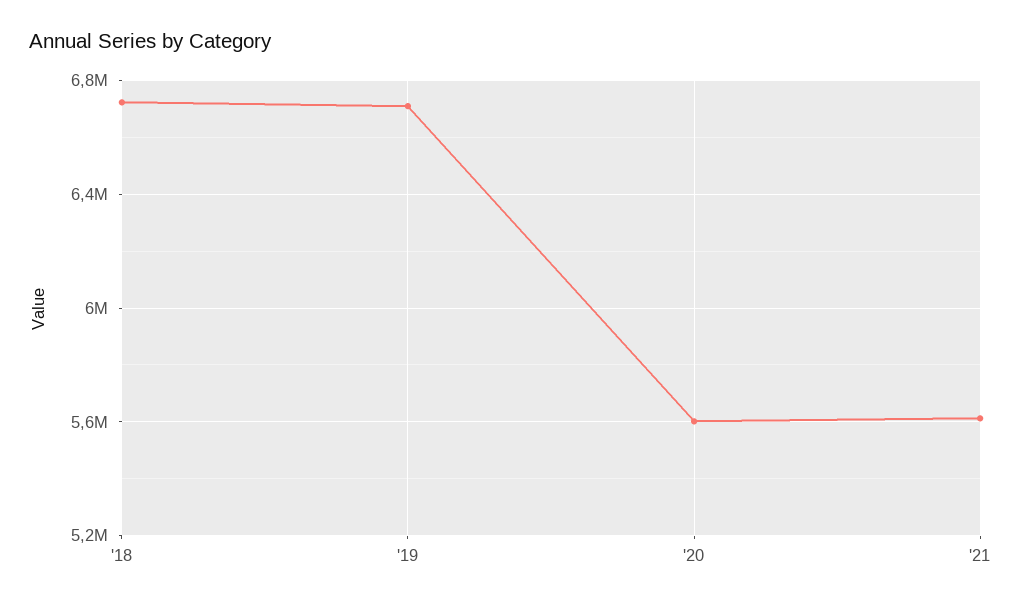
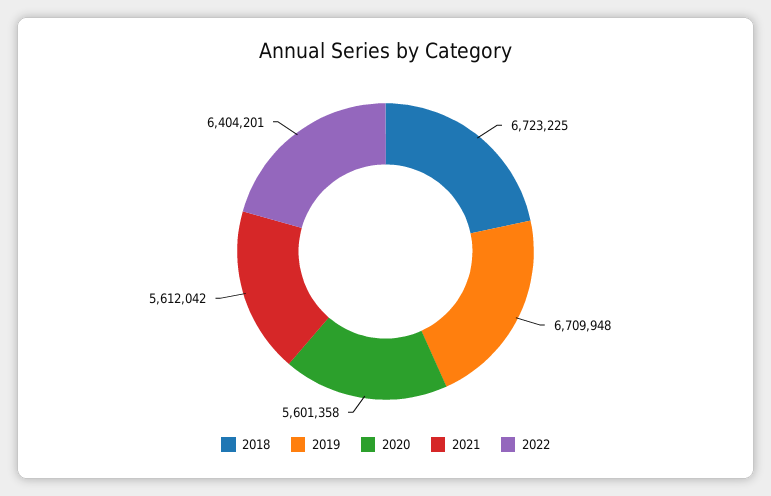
2022: none -> 6404201

